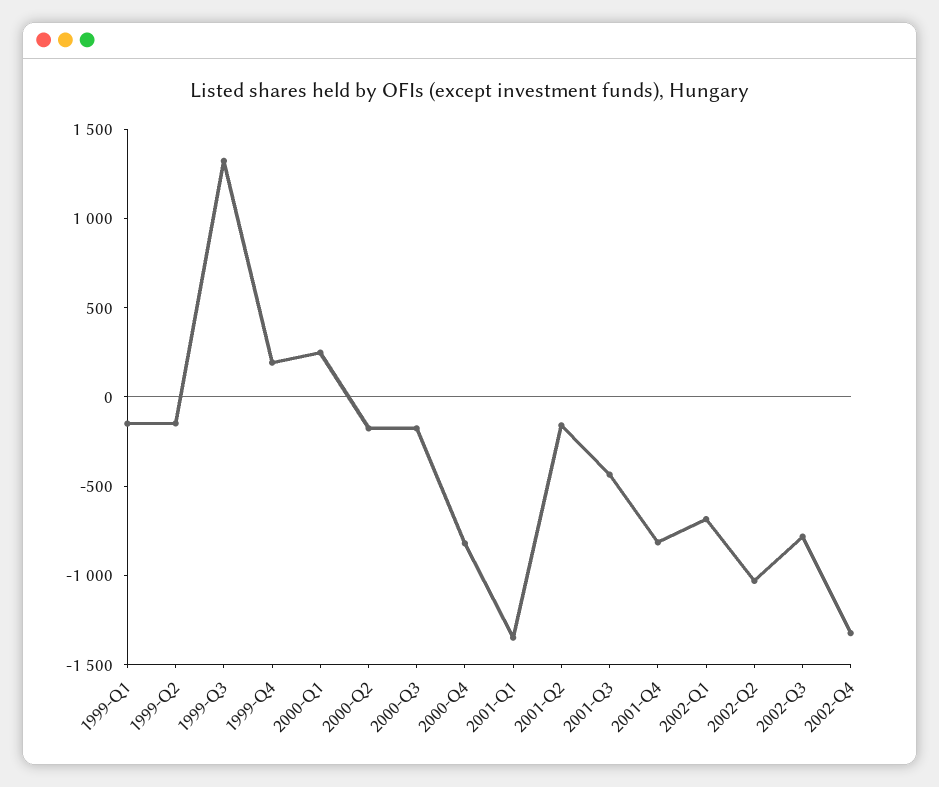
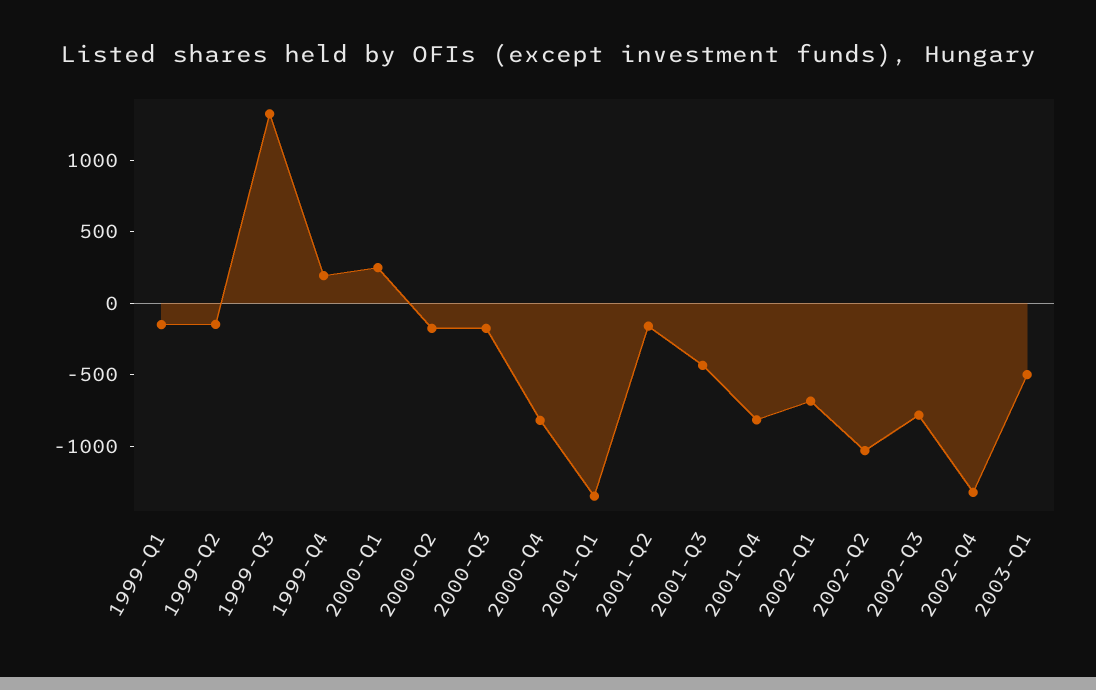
2003-Q1: none -> -500

